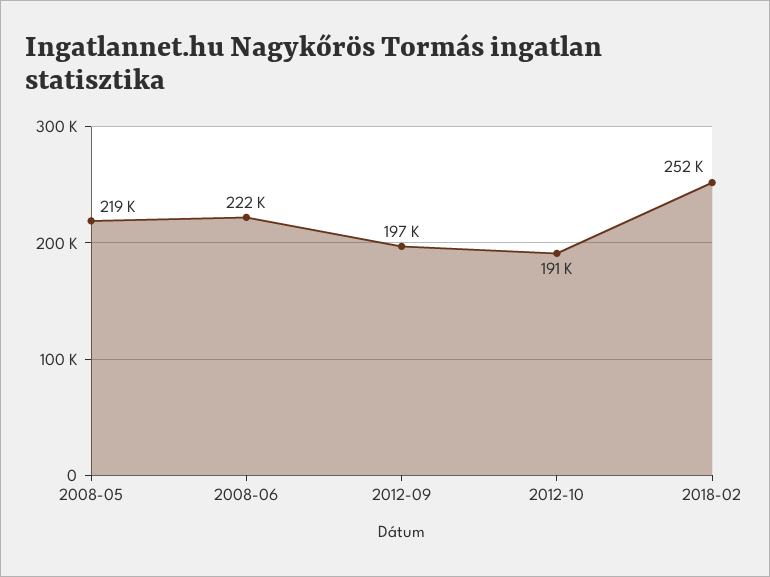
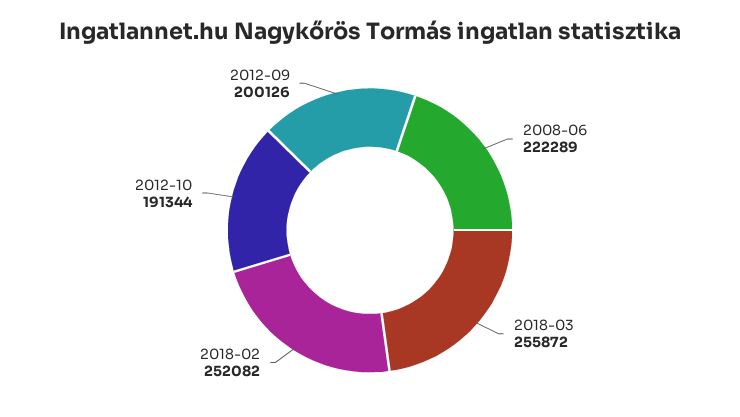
2008-05: 219000 -> none
2012-09: 197000 -> 200126
2018-03: none -> 255872

